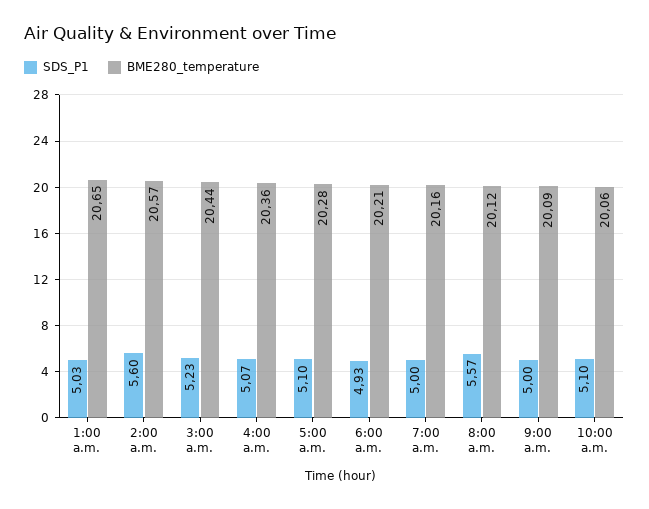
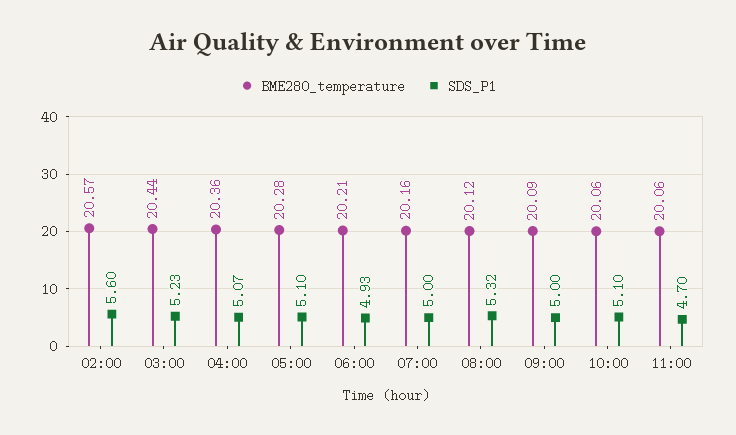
SDS_P1, 1:00 a.m.: 5.03 -> none
BME280_temperature, 1:00 a.m.: 20.65 -> none
SDS_P1, 8:00 a.m.: 5.57 -> 5.32
BME280_temperature, 11:00: none -> 20.06
SDS_P1, 11:00: none -> 4.7

